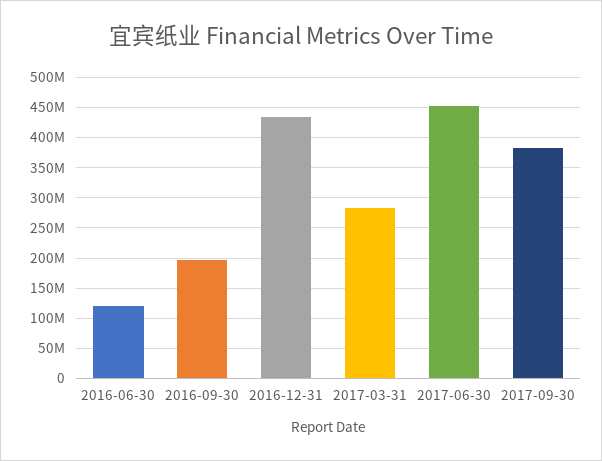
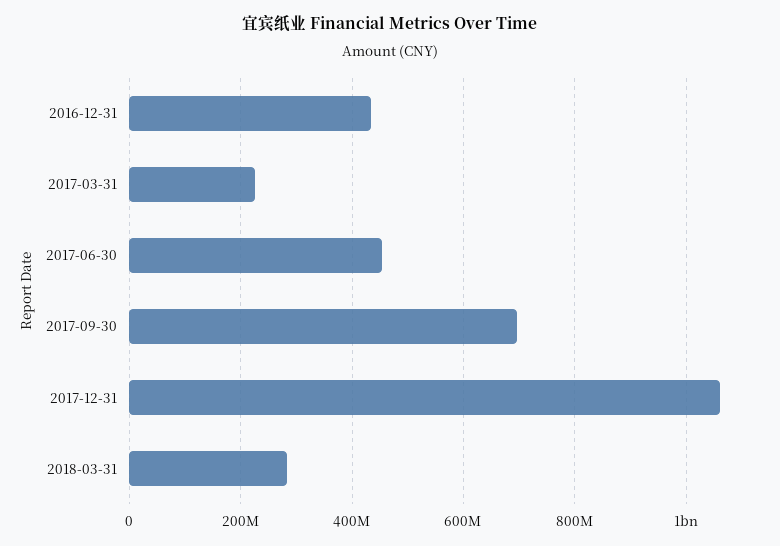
2016-06-30: 120000000 -> none
2016-09-30: 200000000 -> none
2017-03-31: 280000000 -> 220000000
2017-09-30: 380000000 -> 700000000
2017-12-31: none -> 1060000000
2018-03-31: none -> 280000000

